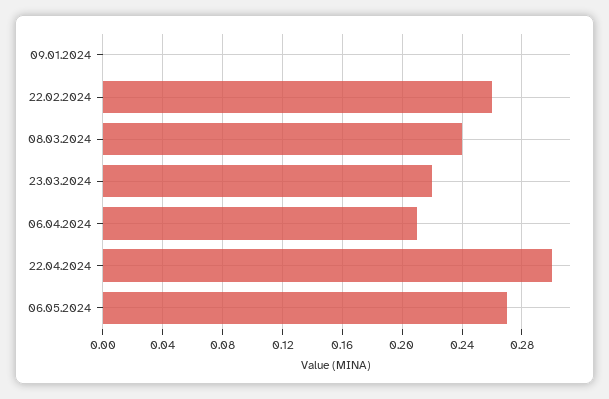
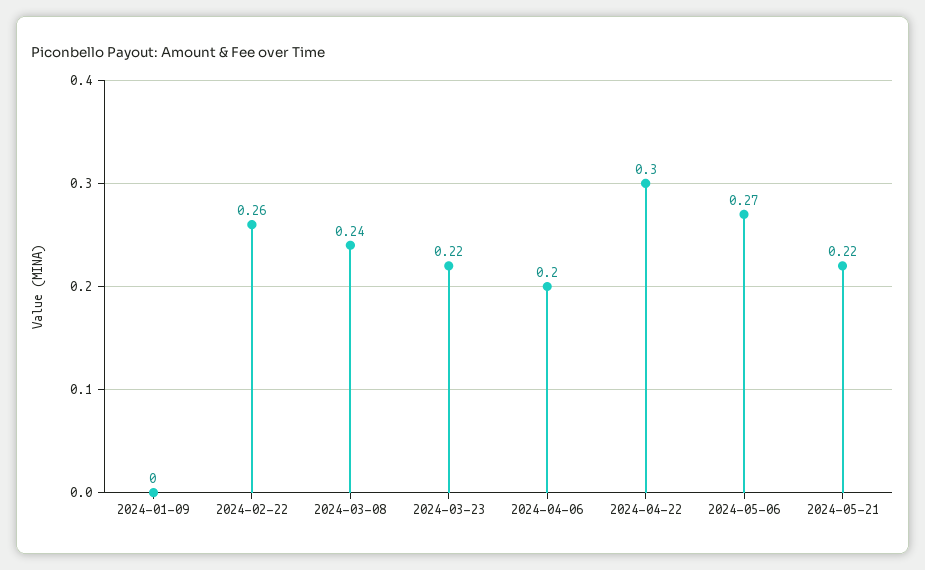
06.04.2024: 0.21 -> 0.2
2024-05-21: none -> 0.22

